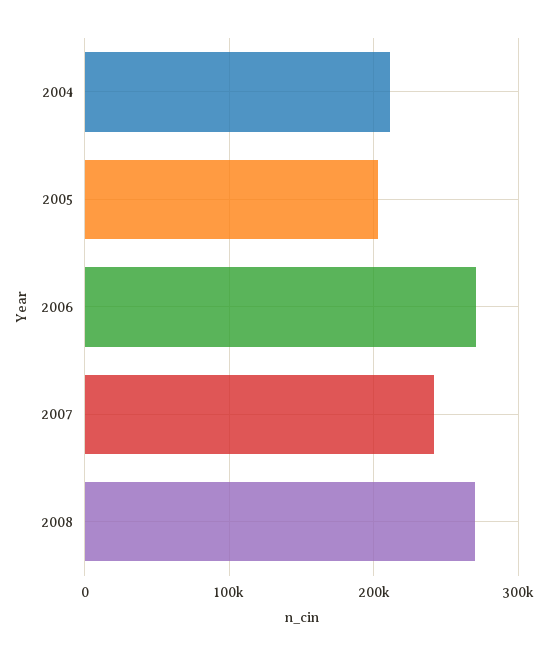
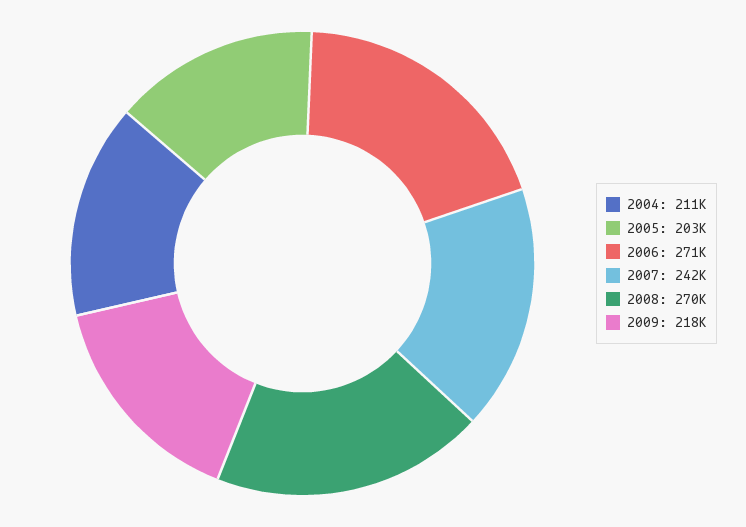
2009: none -> 218000

